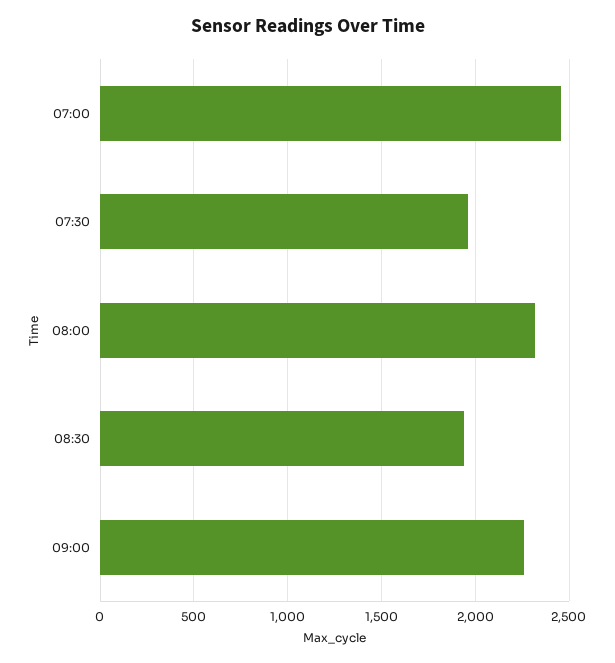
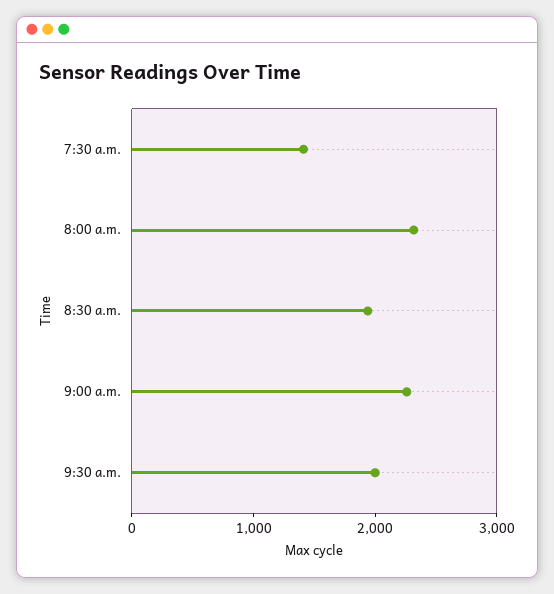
07:00: 2450 -> none
07:30: 1950 -> 1400
9:30 a.m.: none -> 2000

